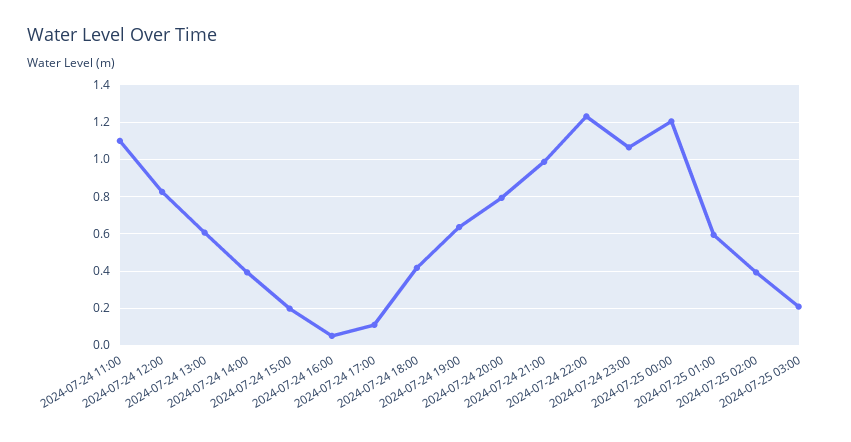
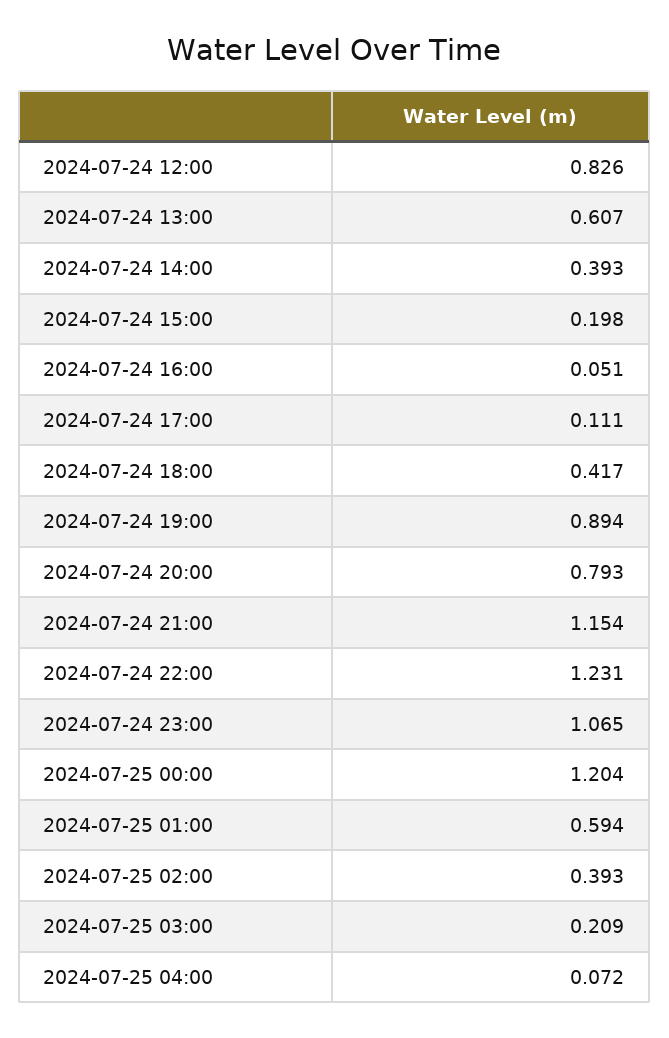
2024-07-24 11:00: 1.1 -> none
2024-07-24 19:00: 0.65 -> 0.894
2024-07-24 21:00: 1 -> 1.154
2024-07-25 04:00: none -> 0.072

